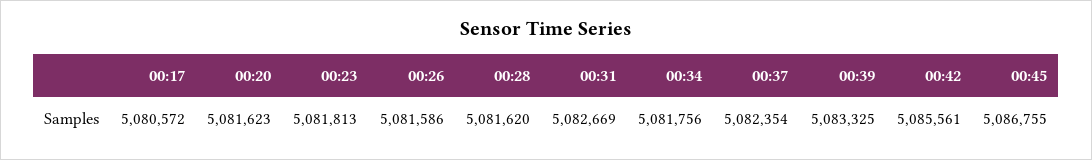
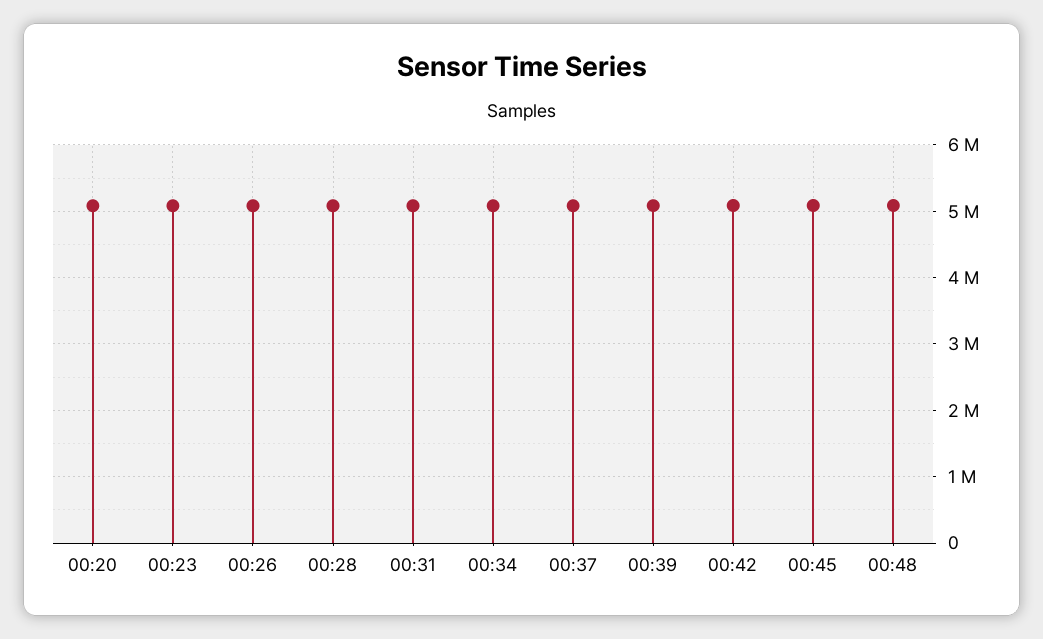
00:17: 5080572 -> none
00:48: none -> 5100000

